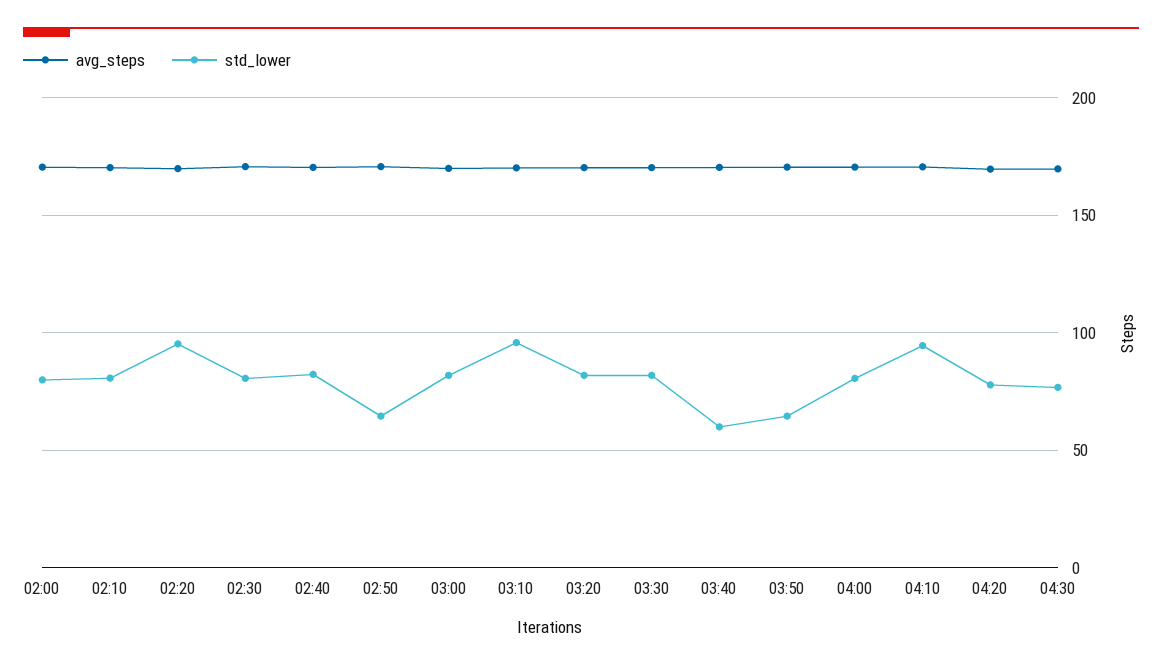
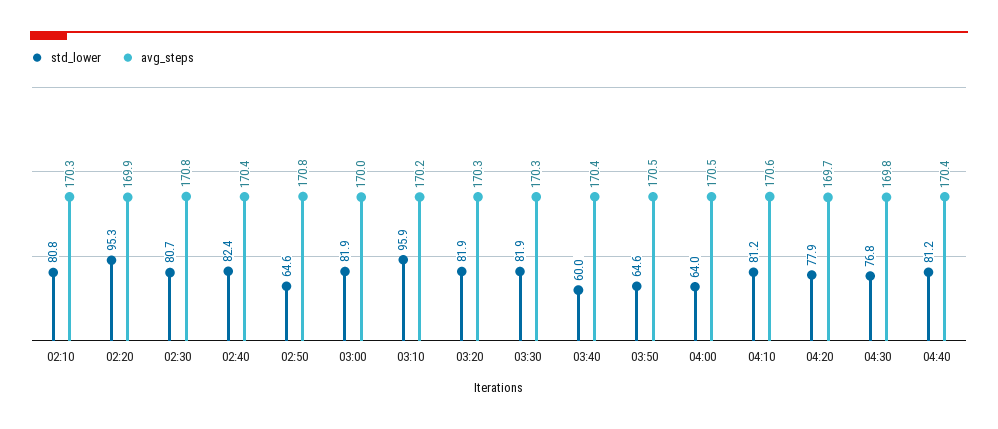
avg_steps, 02:00: 170 -> none
std_lower, 02:00: 80 -> none
std_lower, 04:00: 80 -> 64
std_lower, 04:10: 95 -> 81.2
std_lower, 04:40: none -> 81.2
avg_steps, 04:40: none -> 170.4

